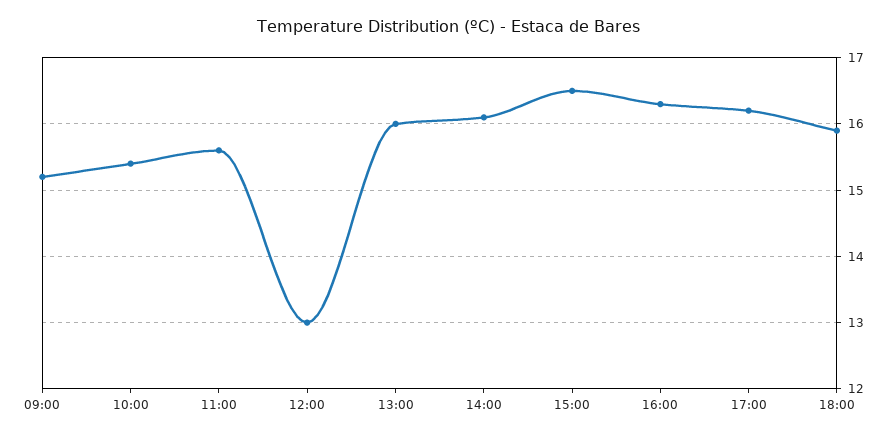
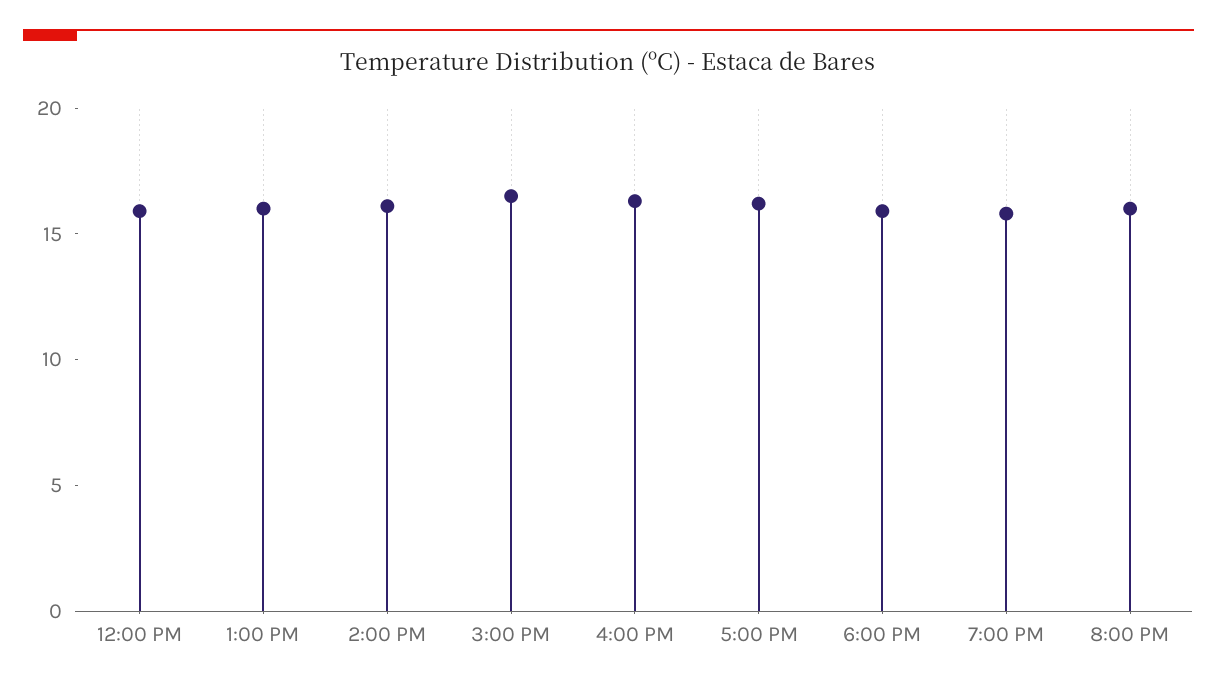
09:00: 15.2 -> none
10:00: 15.4 -> none
11:00: 15.6 -> none
12:00: 13 -> 16
7:00 PM: none -> 16
8:00 PM: none -> 16

